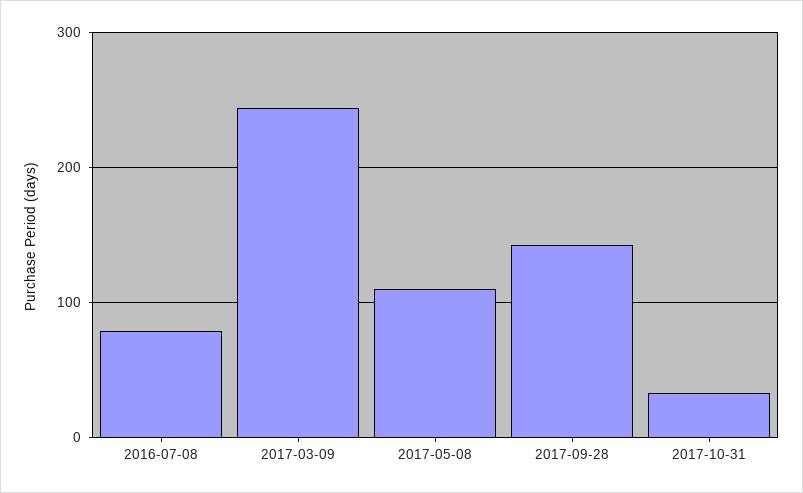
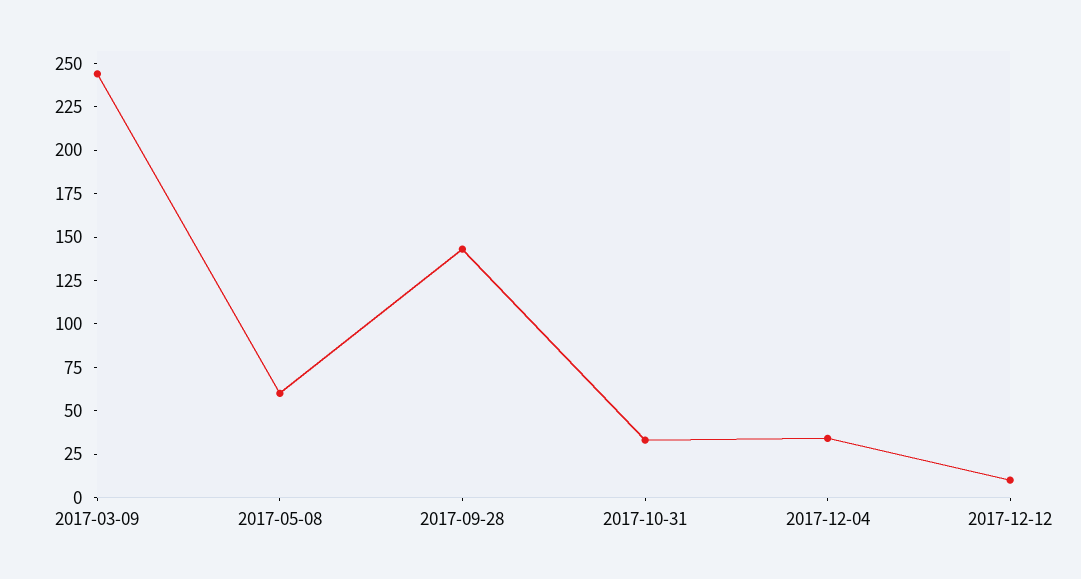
2016-07-08: 80 -> none
2017-05-08: 110 -> 60
2017-12-04: none -> 35
2017-12-12: none -> 10

